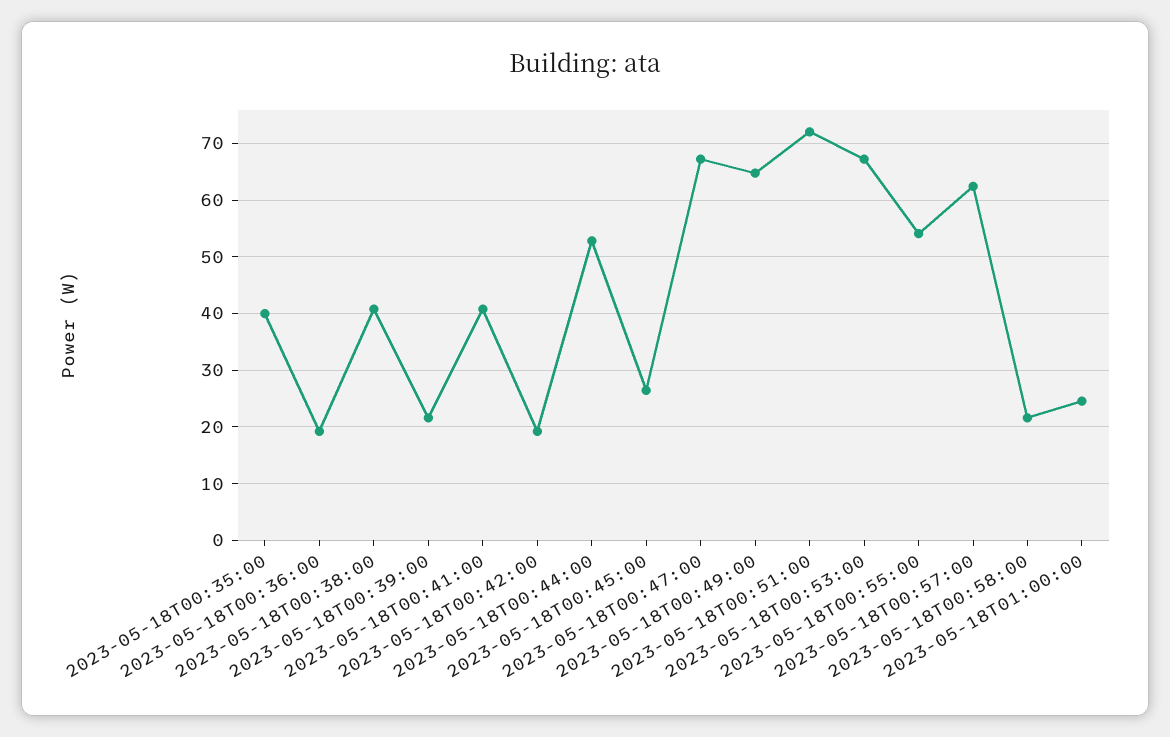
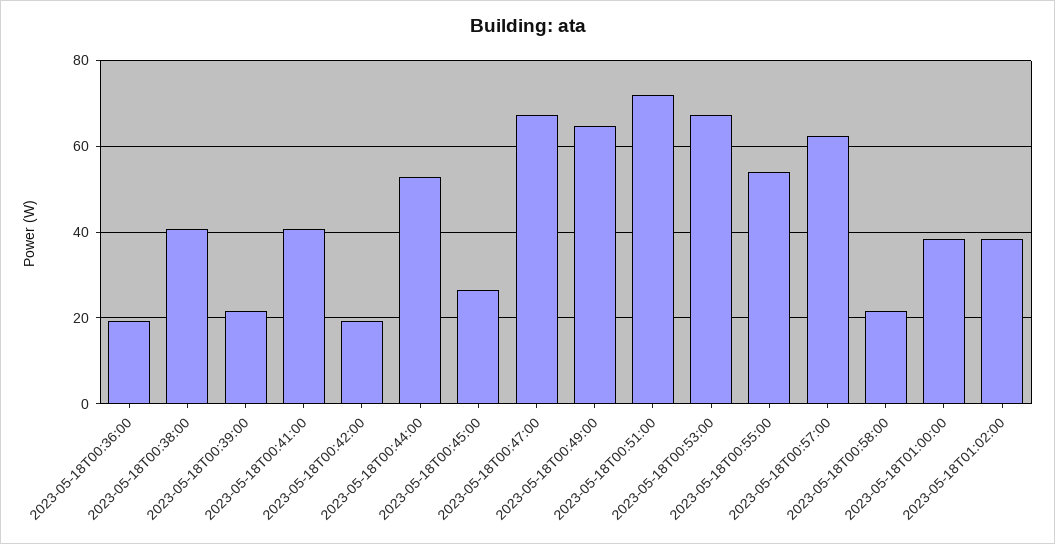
2023-05-18T00:35:00: 40 -> none
2023-05-18T01:00:00: 24 -> 38
2023-05-18T01:02:00: none -> 38

